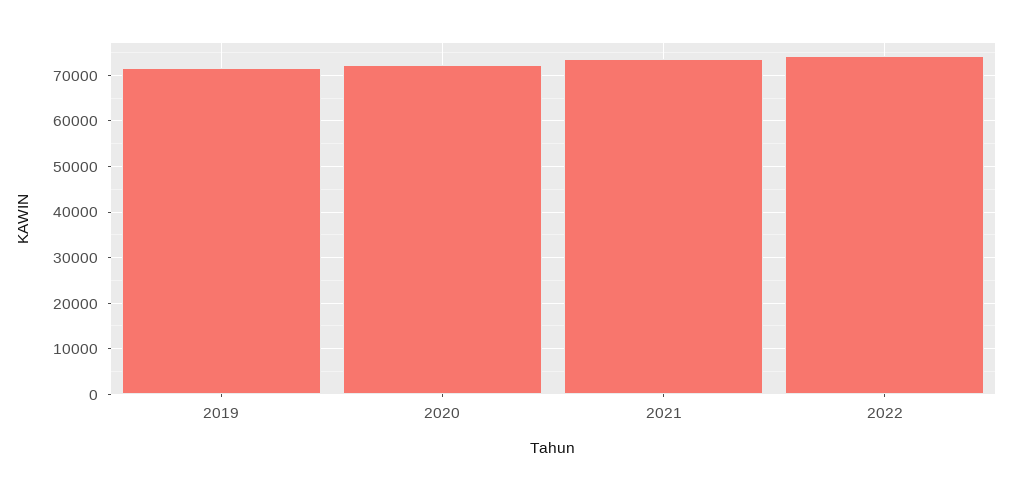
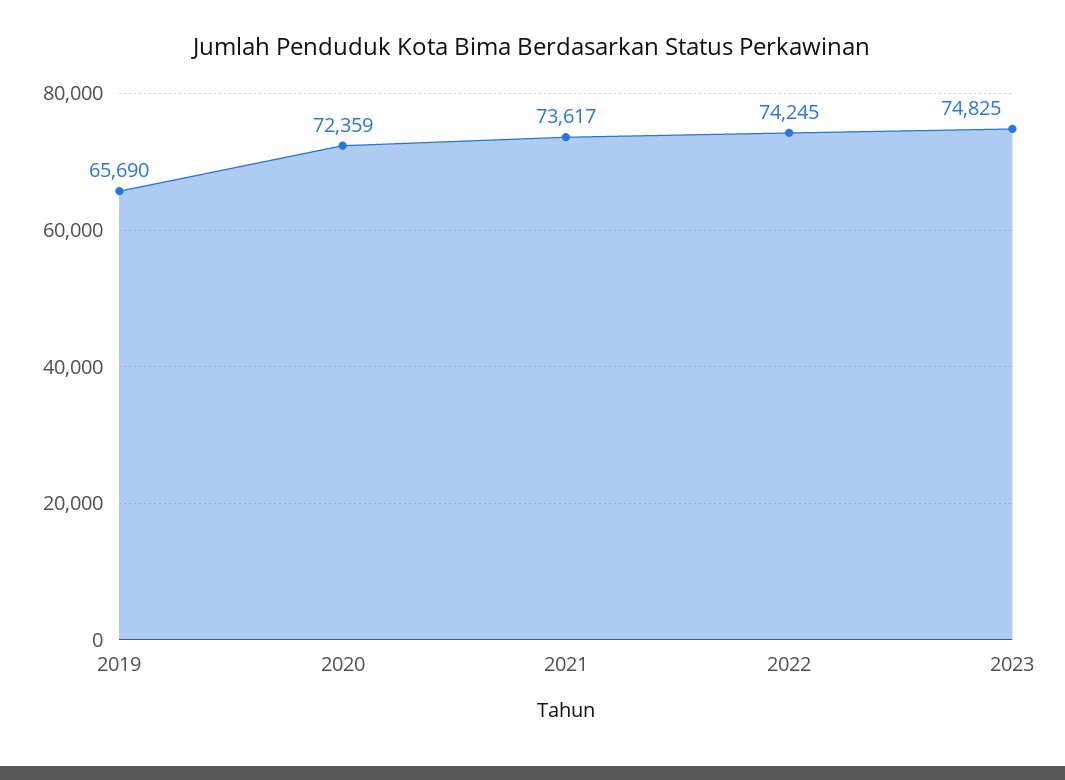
2019: 72000 -> 65690
2023: none -> 74825

